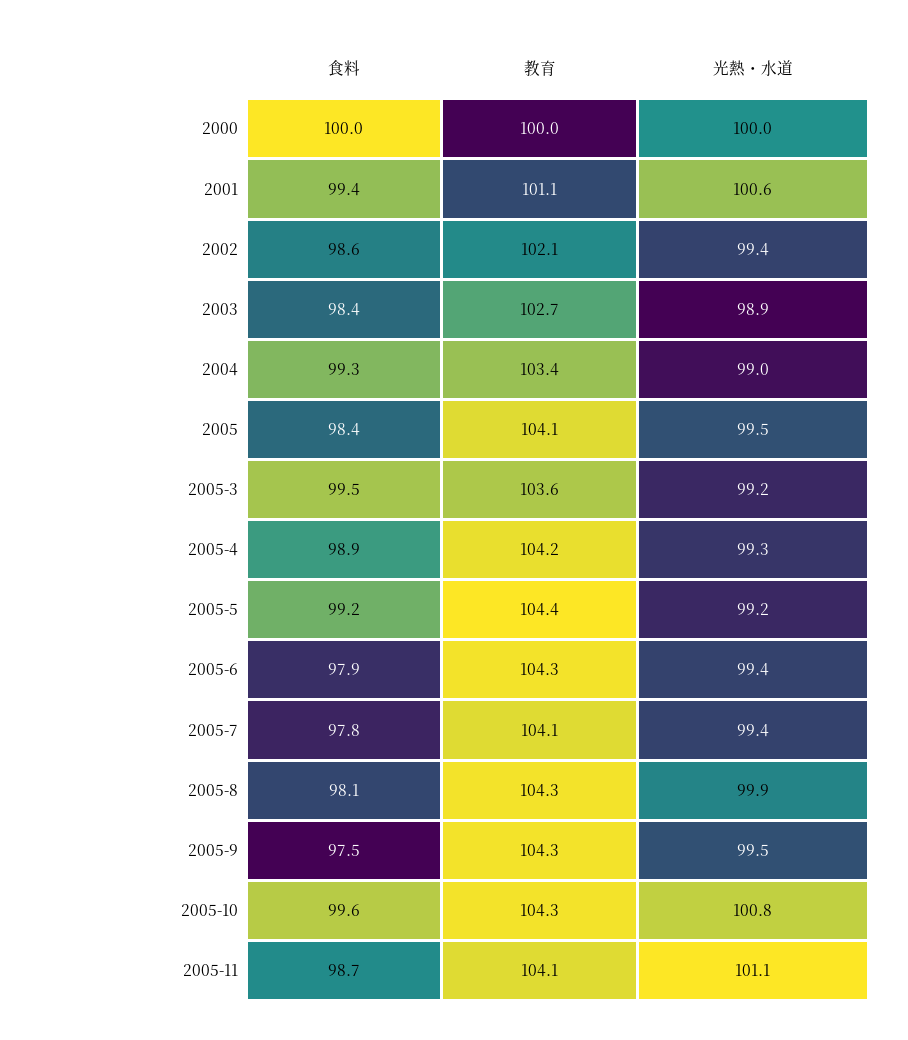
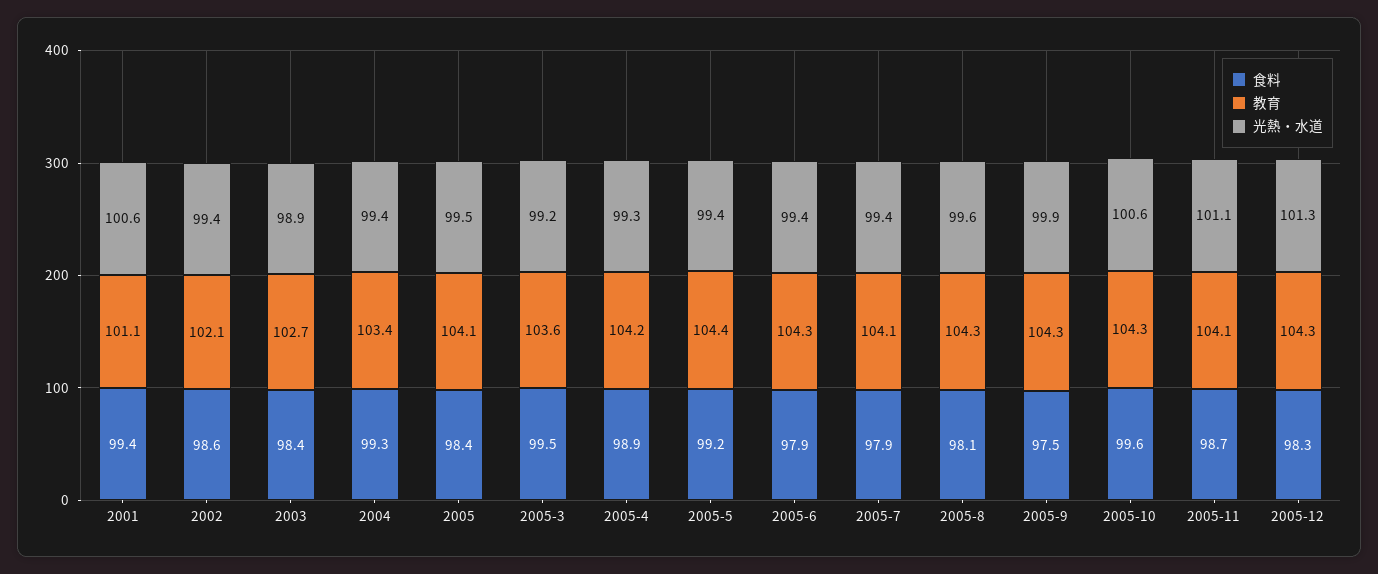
食料, 2000: 100 -> none
教育, 2000: 100 -> none
光熱・水道, 2000: 100 -> none
光熱・水道, 2004: 99 -> 99.4
光熱・水道, 2005-5: 99.2 -> 99.4
食料, 2005-7: 97.8 -> 97.9
光熱・水道, 2005-8: 99.9 -> 99.6
光熱・水道, 2005-9: 99.5 -> 99.9
光熱・水道, 2005-10: 100.8 -> 100.6
食料, 2005-12: none -> 98.3
教育, 2005-12: none -> 104.3
光熱・水道, 2005-12: none -> 101.3

